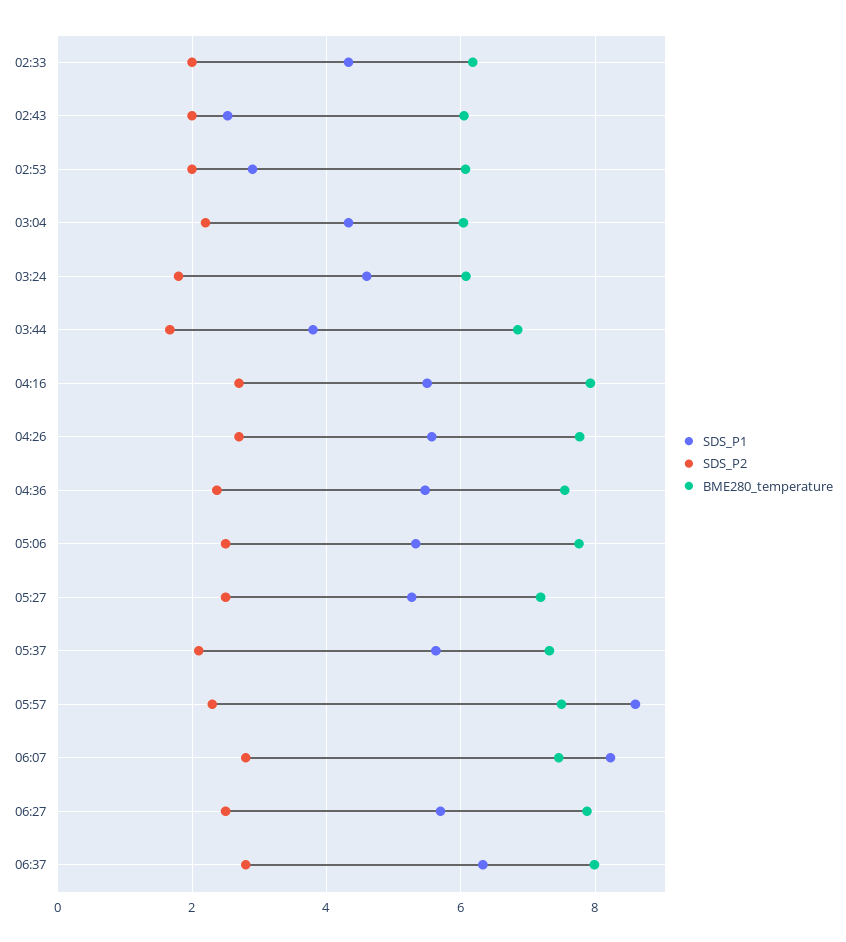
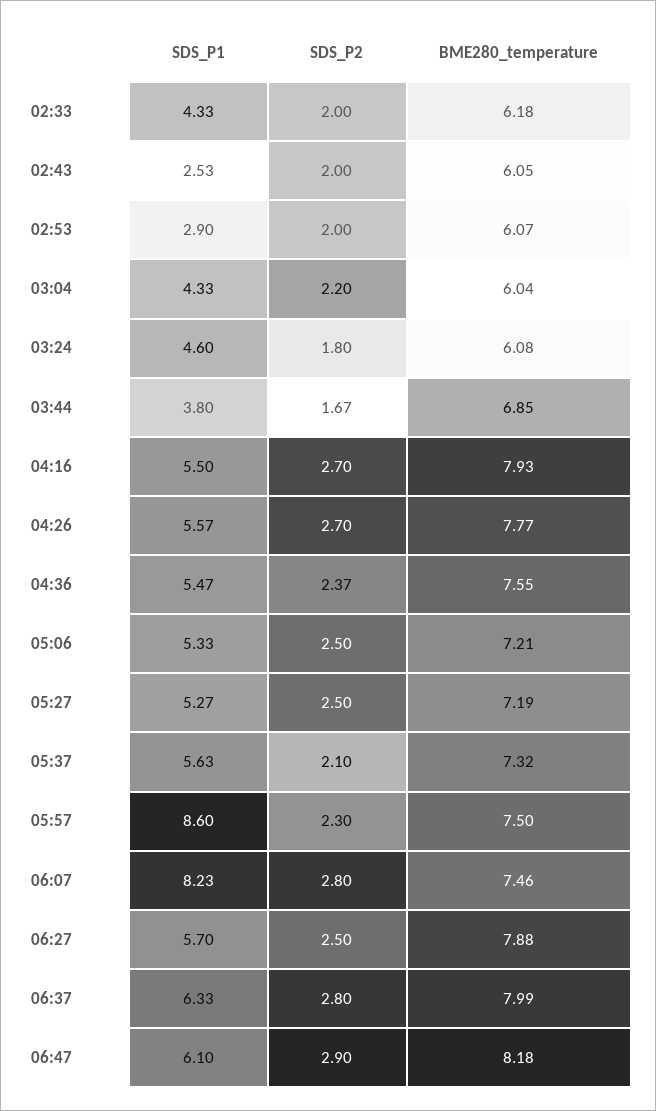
BME280_temperature, 05:06: 7.8 -> 7.21
SDS_P1, 06:47: none -> 6.1
SDS_P2, 06:47: none -> 2.9
BME280_temperature, 06:47: none -> 8.18

